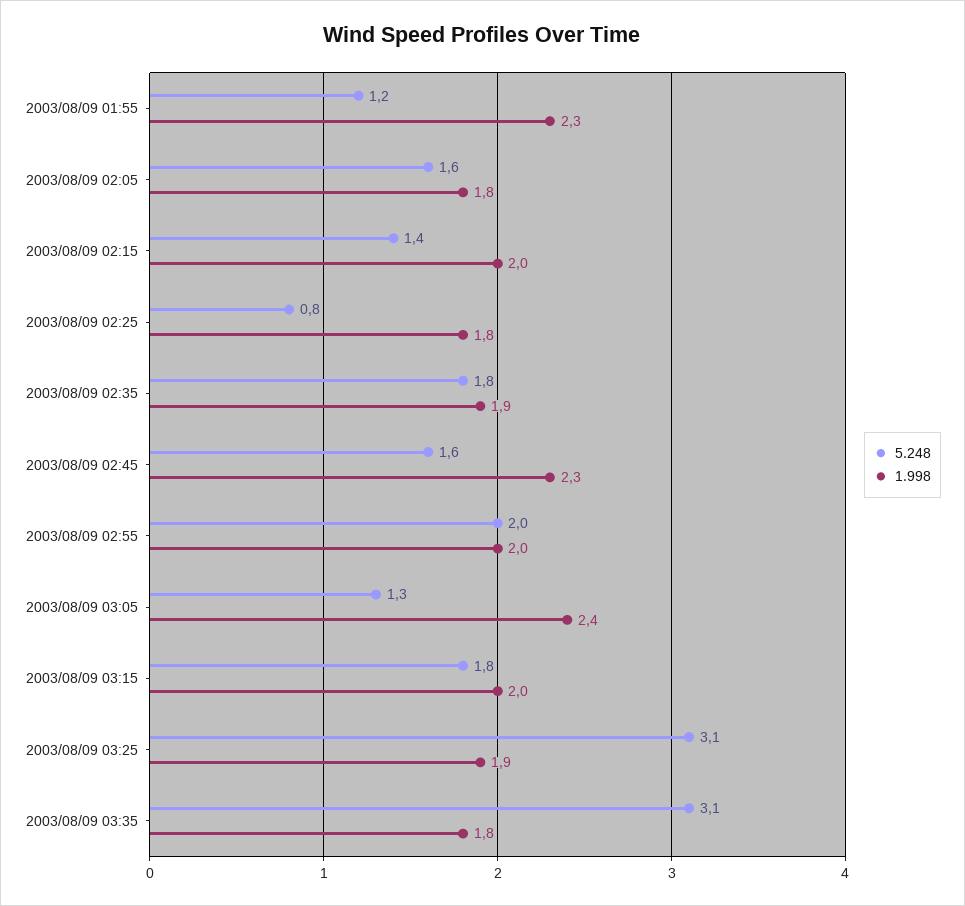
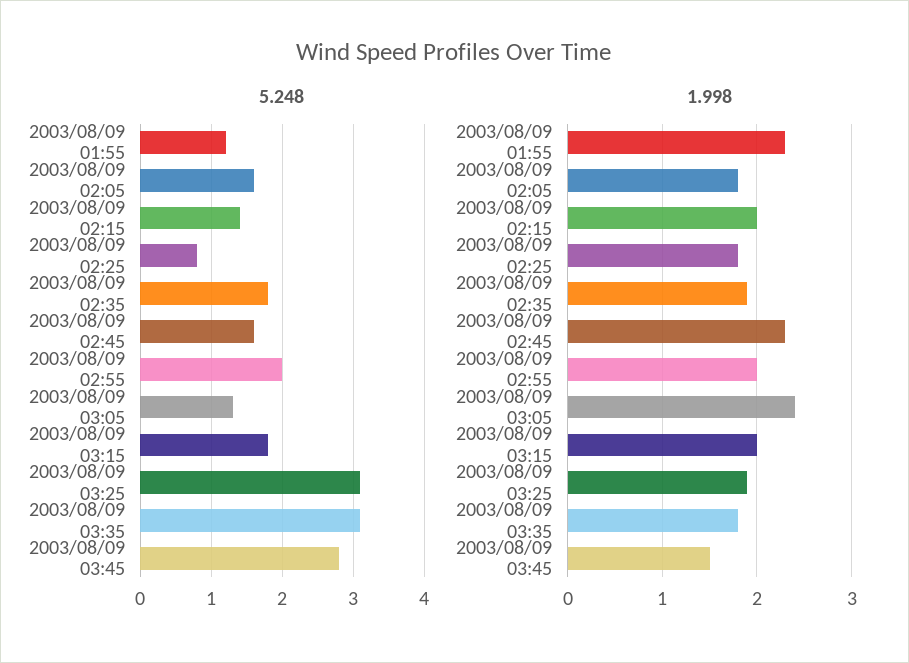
5.248, 2003/08/09 03:45: none -> 2.8
1.998, 2003/08/09 03:45: none -> 1.5

